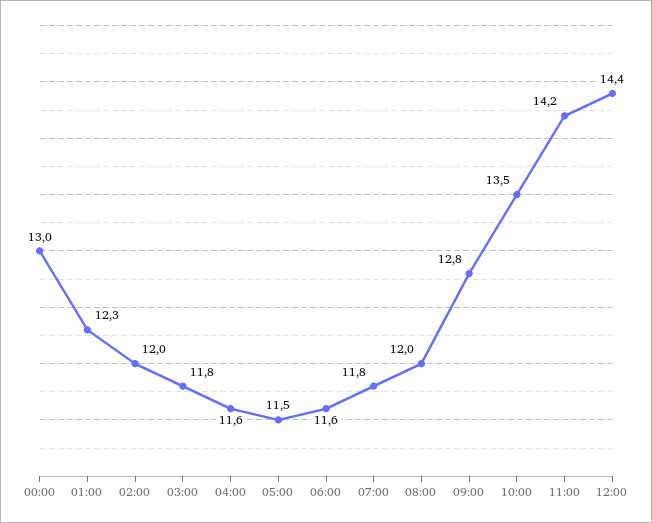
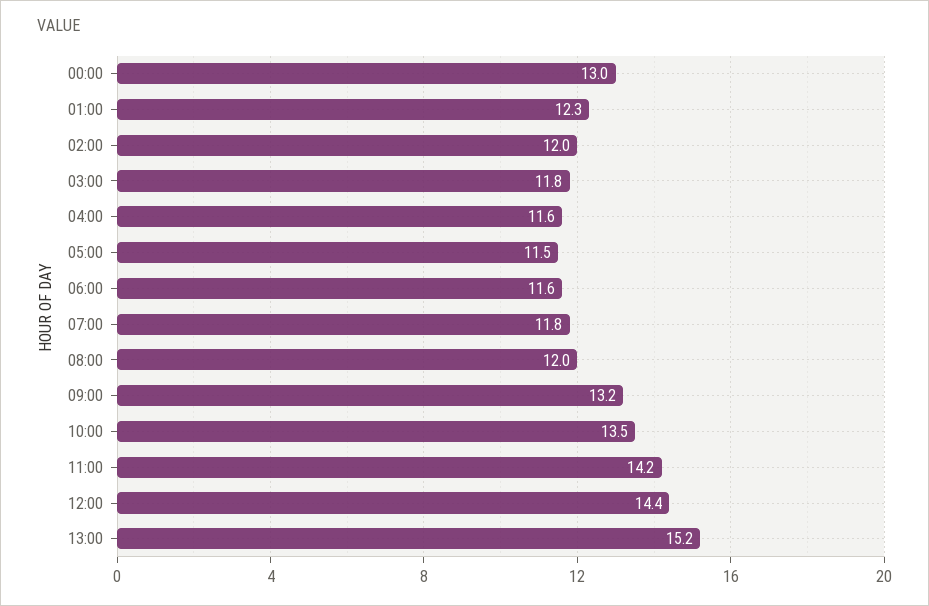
09:00: 12.8 -> 13.2
13:00: none -> 15.2

